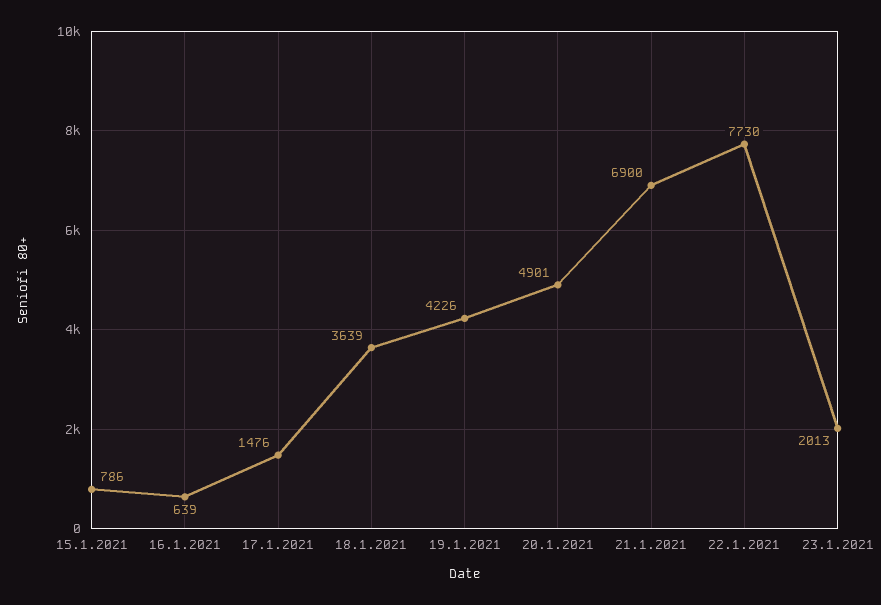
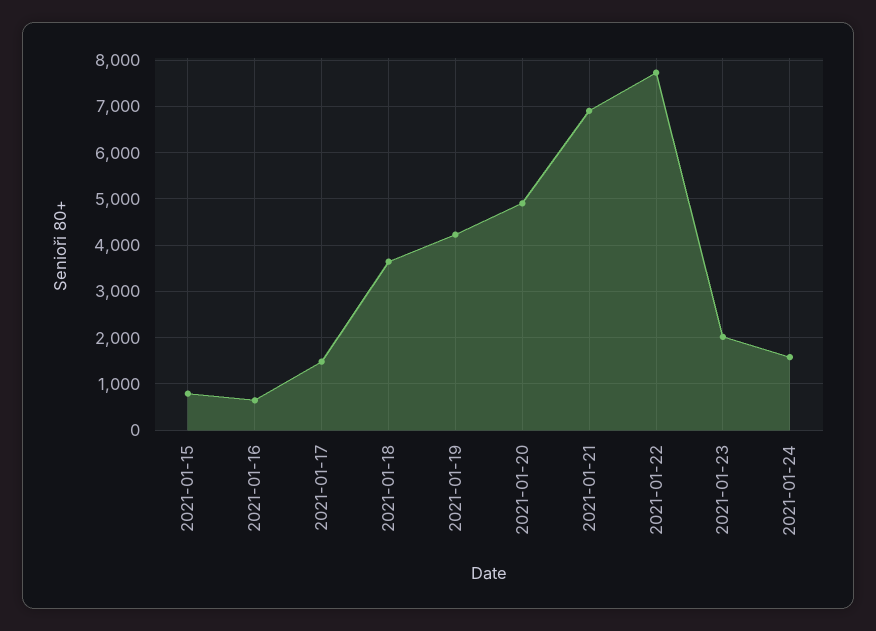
2021-01-24: none -> 1600

